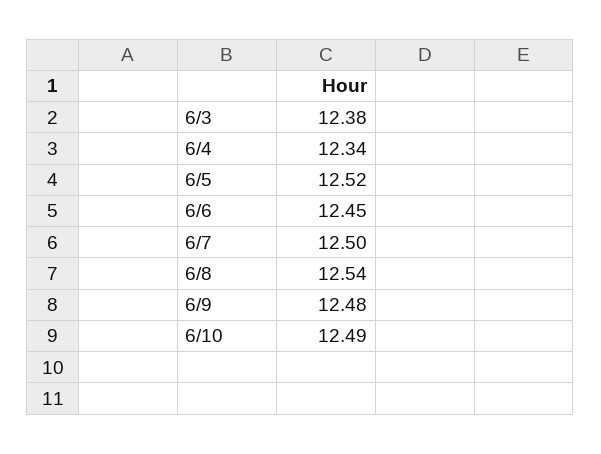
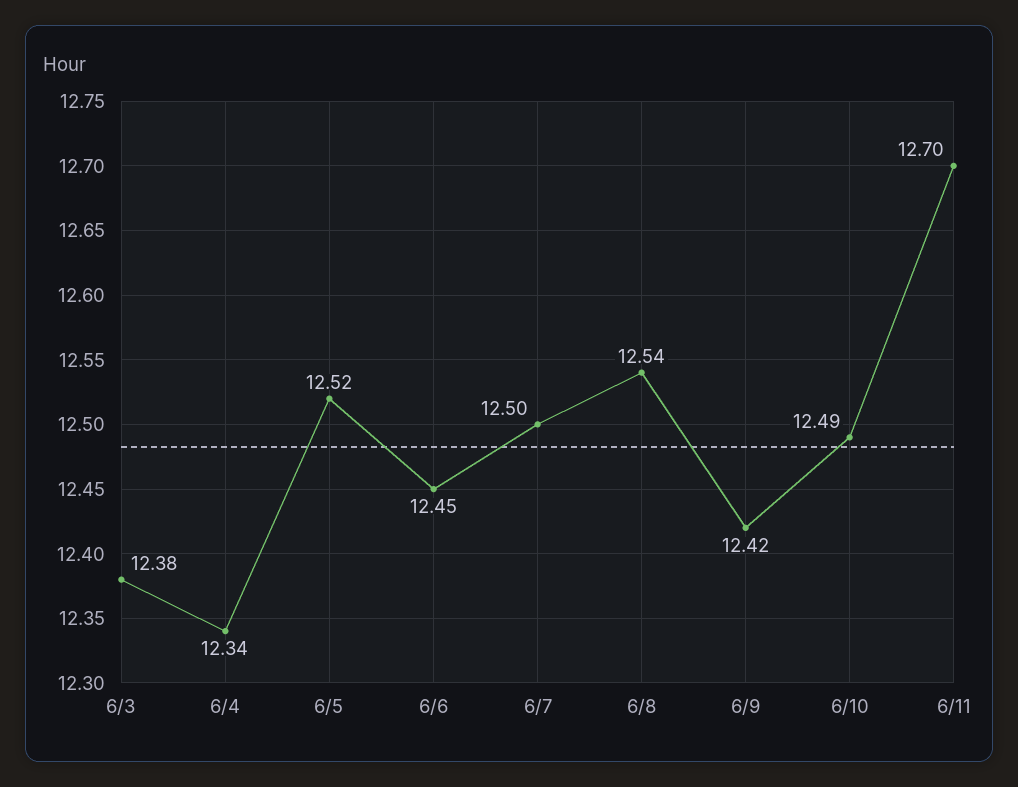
6/9: 12.48 -> 12.42
6/11: none -> 12.7

